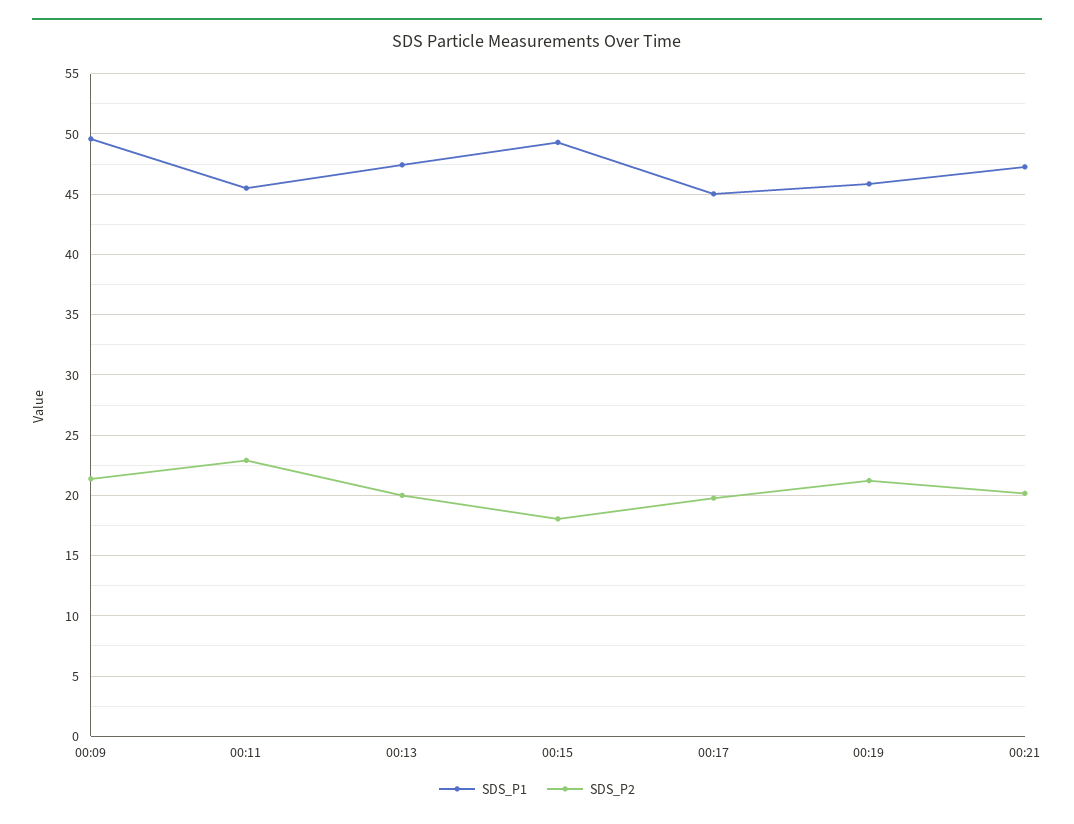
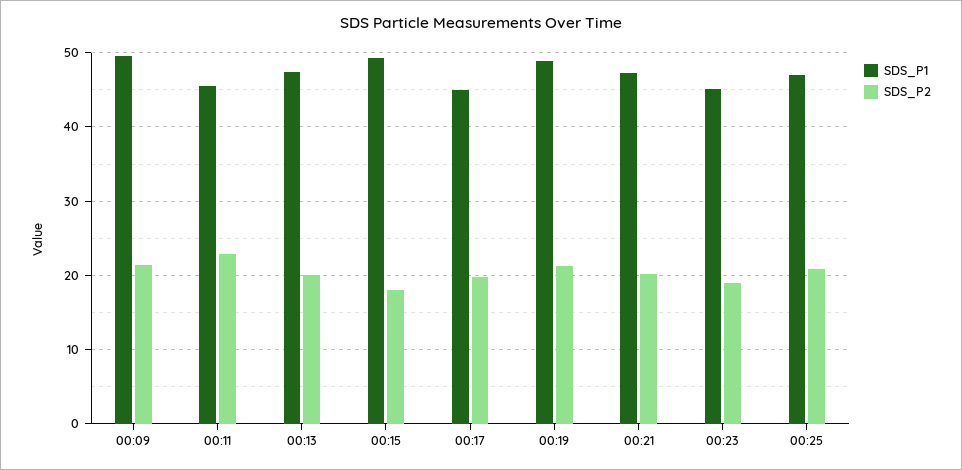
SDS_P1, 00:19: 46 -> 49
SDS_P1, 00:23: none -> 45
SDS_P2, 00:23: none -> 19
SDS_P1, 00:25: none -> 47
SDS_P2, 00:25: none -> 21

